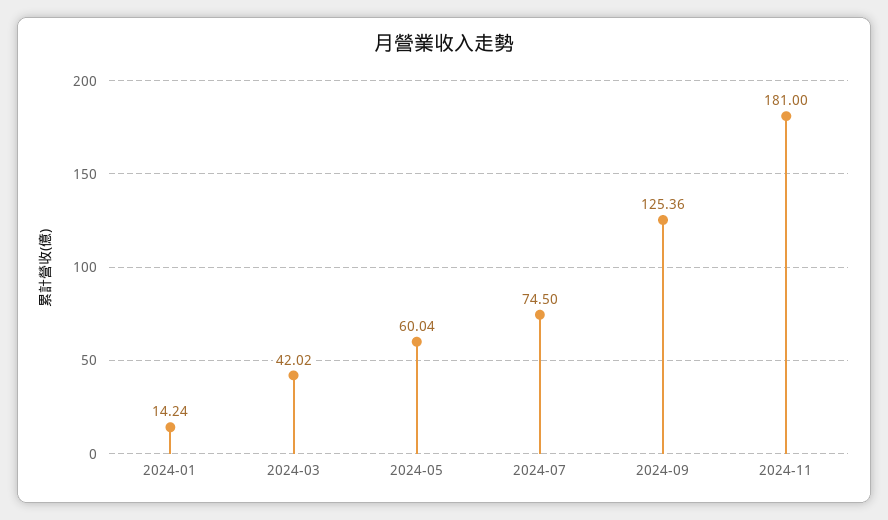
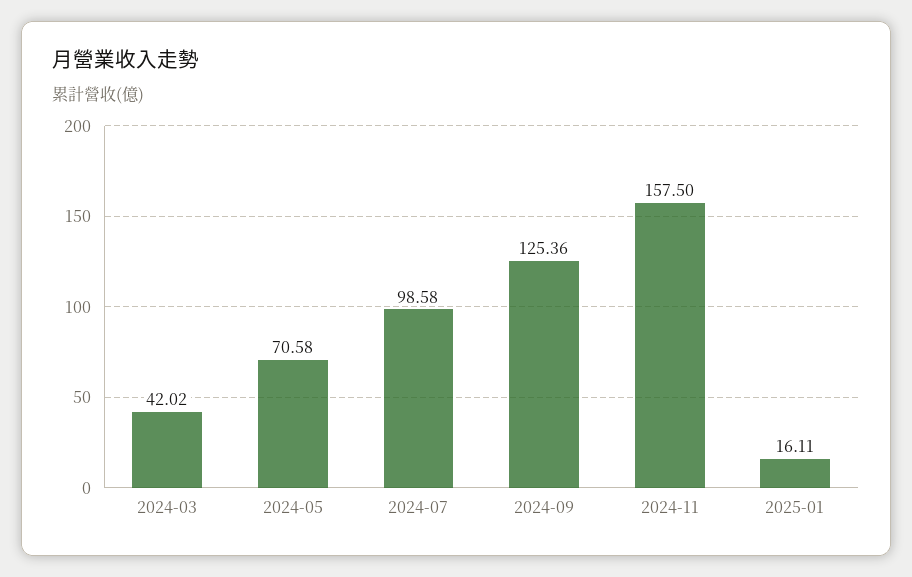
2024-01: 14.24 -> none
2024-05: 60.04 -> 70.58
2024-07: 74.5 -> 98.58
2024-11: 181 -> 157.5
2025-01: none -> 16.11

